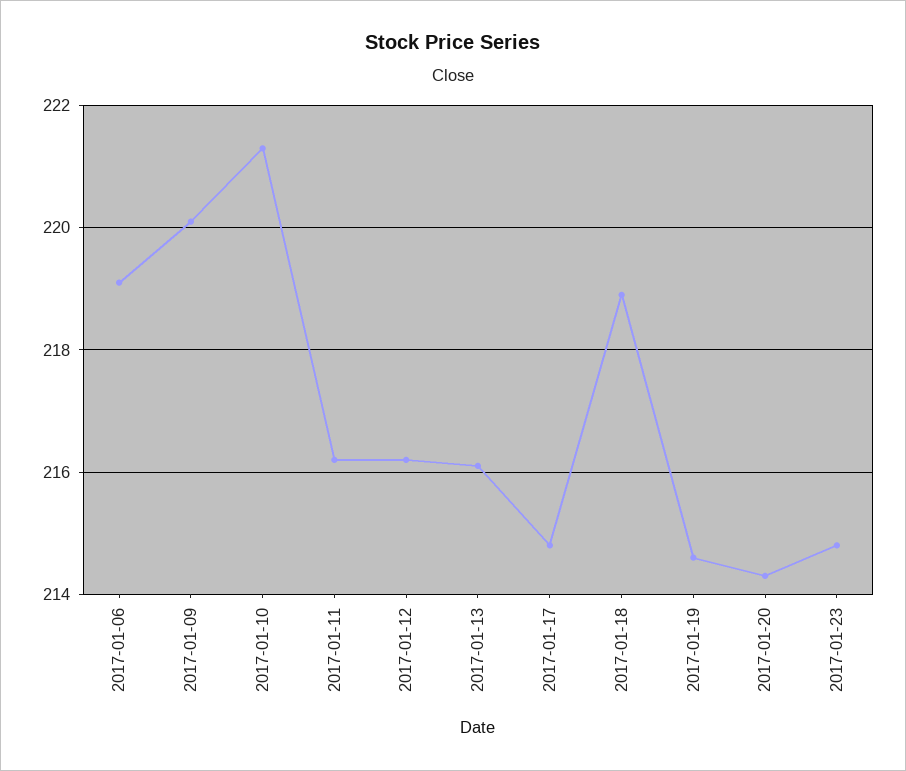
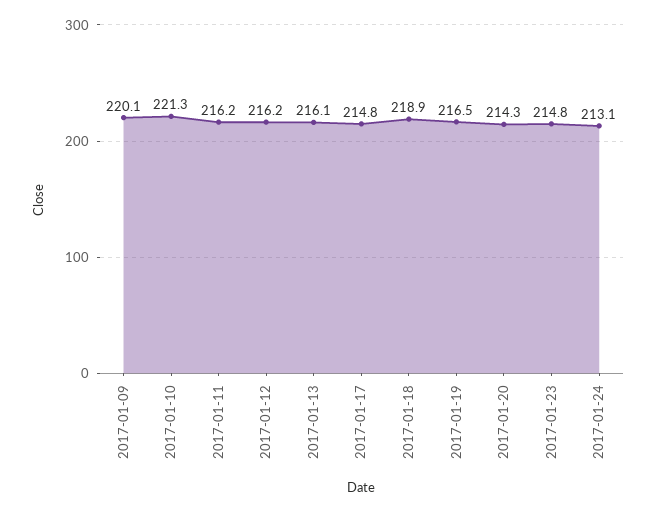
2017-01-06: 219 -> none
2017-01-19: 214.5 -> 216.5
2017-01-24: none -> 213.1

